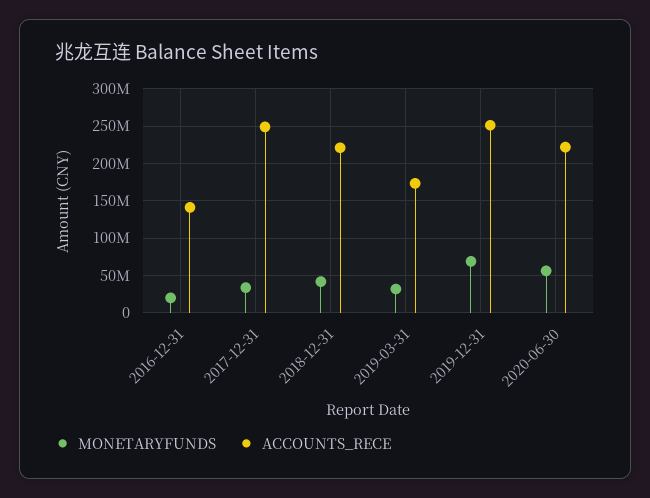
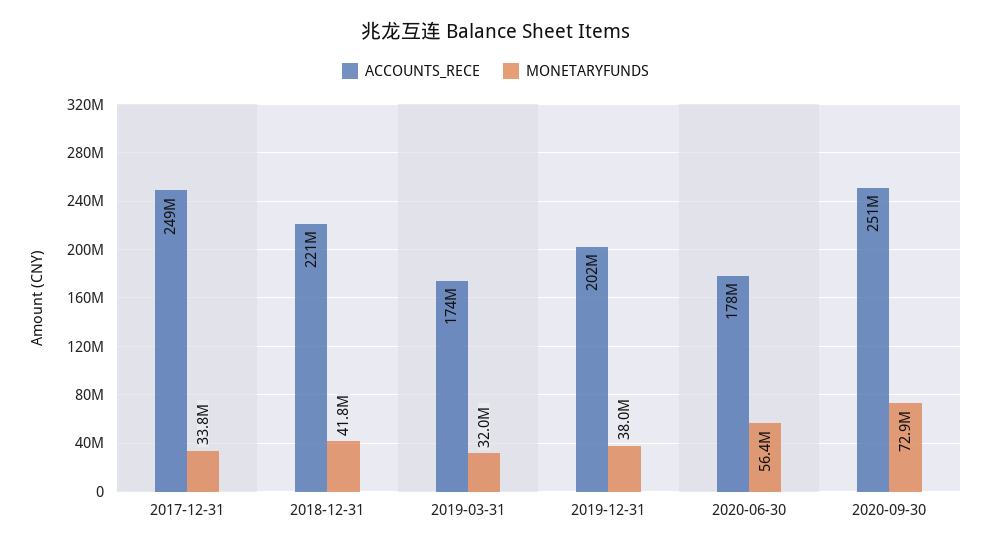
MONETARYFUNDS, 2016-12-31: 20000000 -> none
ACCOUNTS_RECE, 2016-12-31: 140000000 -> none
MONETARYFUNDS, 2019-12-31: 70000000 -> 38000000
ACCOUNTS_RECE, 2019-12-31: 250000000 -> 202000000
ACCOUNTS_RECE, 2020-06-30: 220000000 -> 178000000
ACCOUNTS_RECE, 2020-09-30: none -> 251000000
MONETARYFUNDS, 2020-09-30: none -> 72900000

